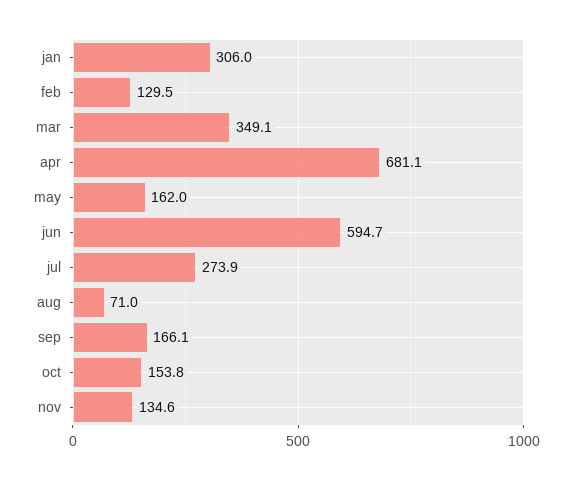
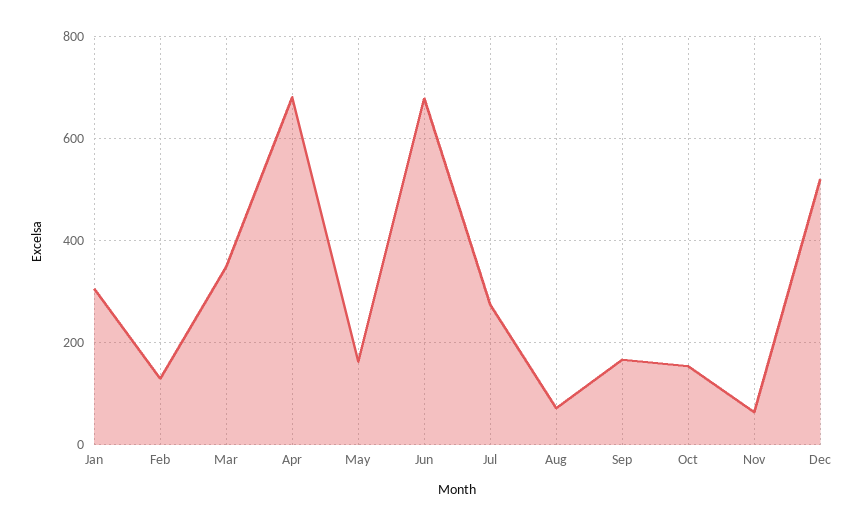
jun: 594.7 -> 680
nov: 134.6 -> 60
Dec: none -> 520

